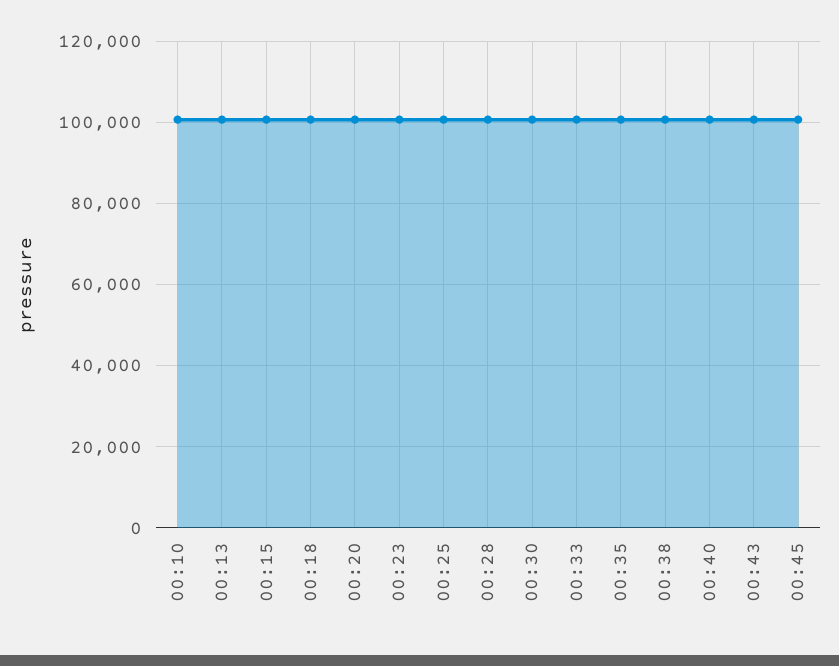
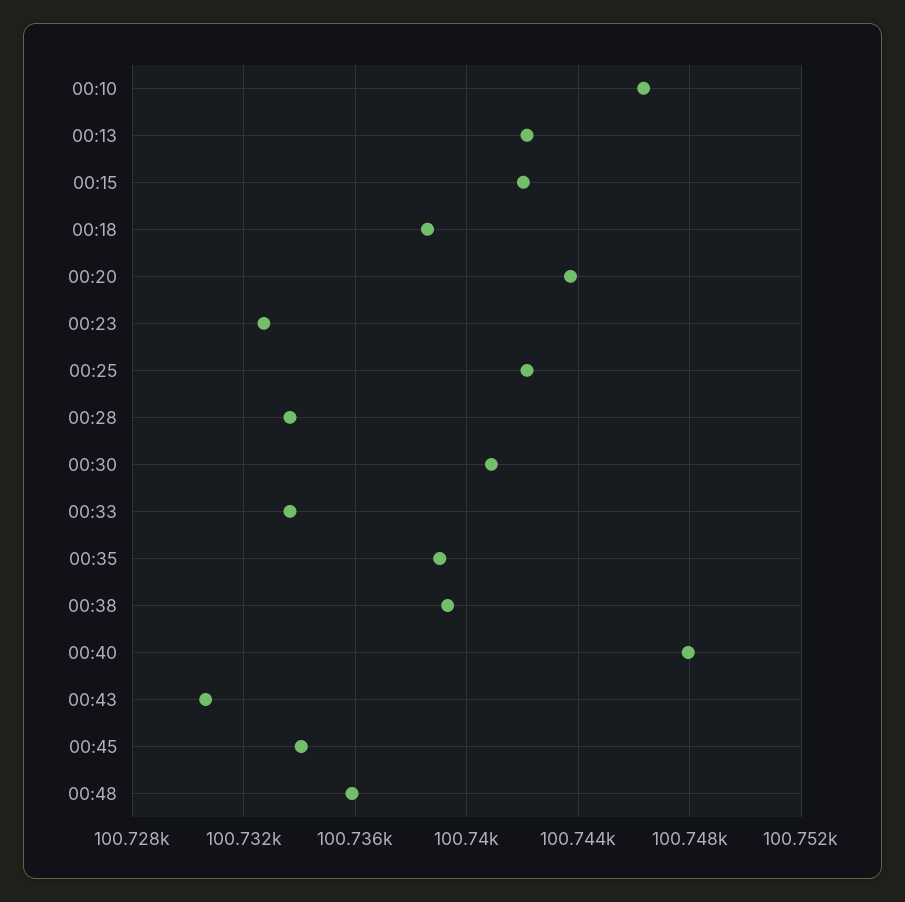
00:48: none -> 100736

